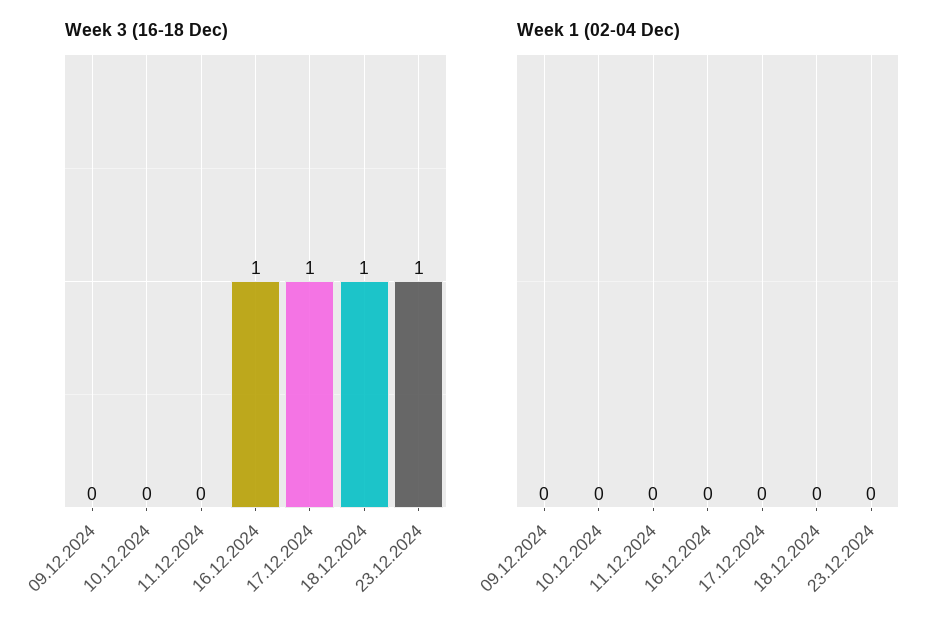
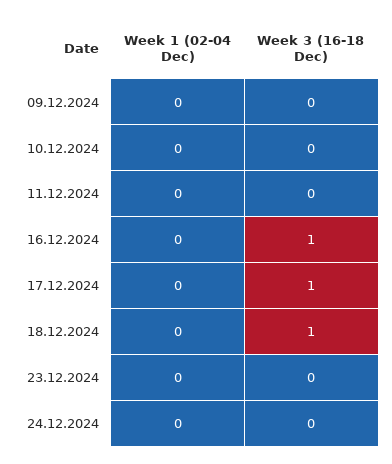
Week 3 (16-18 Dec), 23.12.2024: 1 -> 0
Week 1 (02-04 Dec), 24.12.2024: none -> 0
Week 3 (16-18 Dec), 24.12.2024: none -> 0

